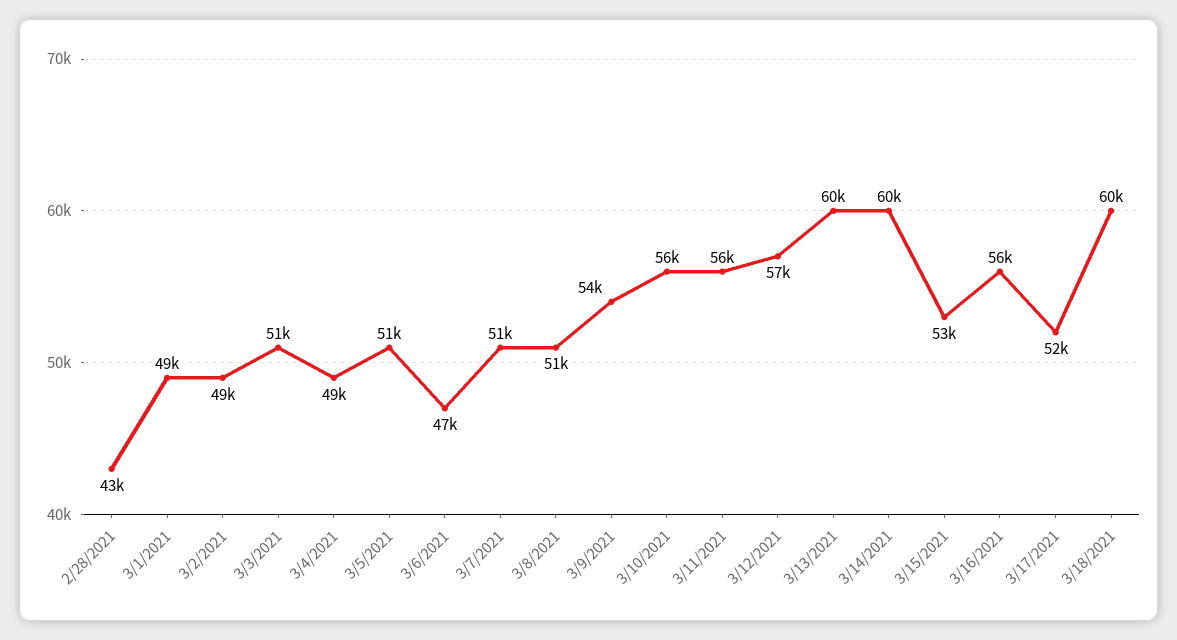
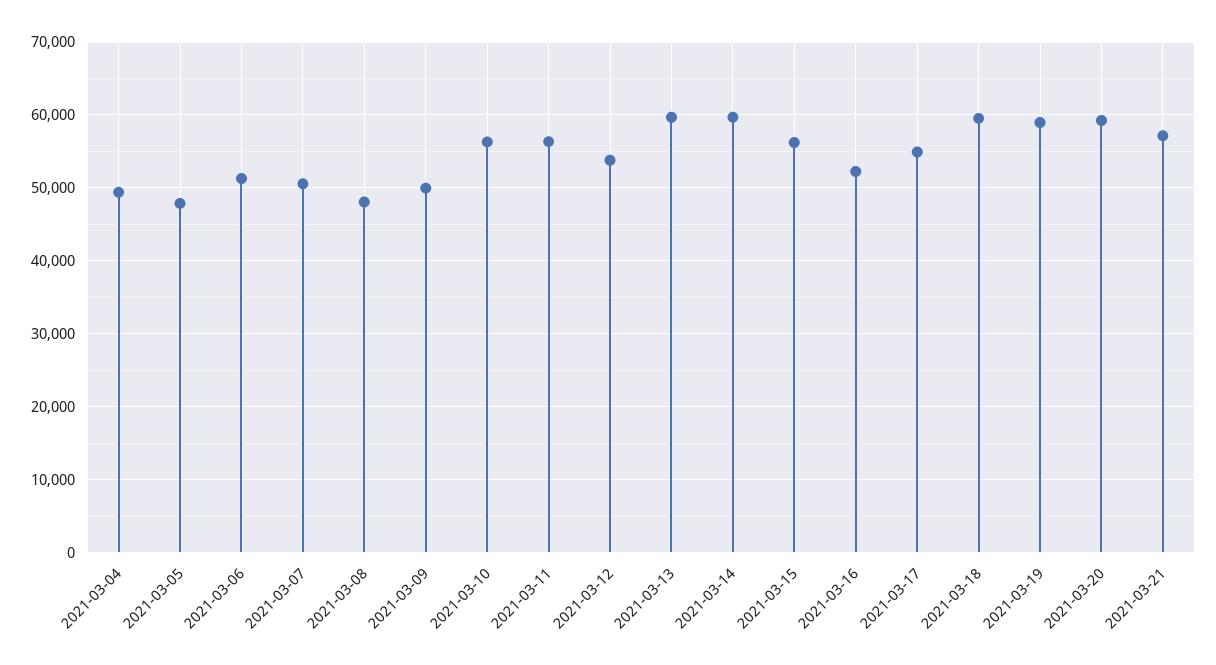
2/28/2021: 43000 -> none
3/1/2021: 49000 -> none
3/2/2021: 49000 -> none
3/3/2021: 51000 -> none
3/5/2021: 51000 -> 48000
3/6/2021: 47000 -> 51000
3/8/2021: 51000 -> 48000
3/9/2021: 54000 -> 50000
3/12/2021: 57000 -> 54000
3/15/2021: 53000 -> 56000
3/16/2021: 56000 -> 52000
3/17/2021: 52000 -> 55000
2021-03-19: none -> 59000
2021-03-20: none -> 59000
2021-03-21: none -> 57000

